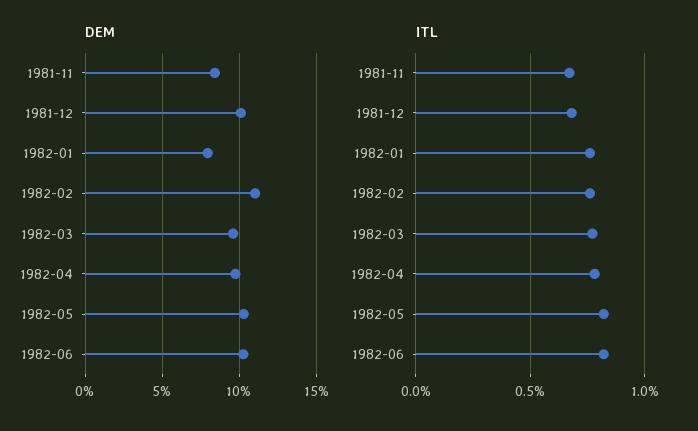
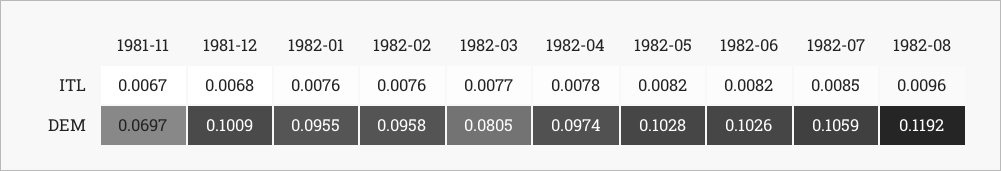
DEM, 1981-11: 0.085 -> 0.0697
DEM, 1982-01: 0.08 -> 0.0955
DEM, 1982-02: 0.11 -> 0.0958
DEM, 1982-03: 0.095 -> 0.0805
ITL, 1982-07: none -> 0.0085
ITL, 1982-08: none -> 0.0096
DEM, 1982-07: none -> 0.1059
DEM, 1982-08: none -> 0.1192

